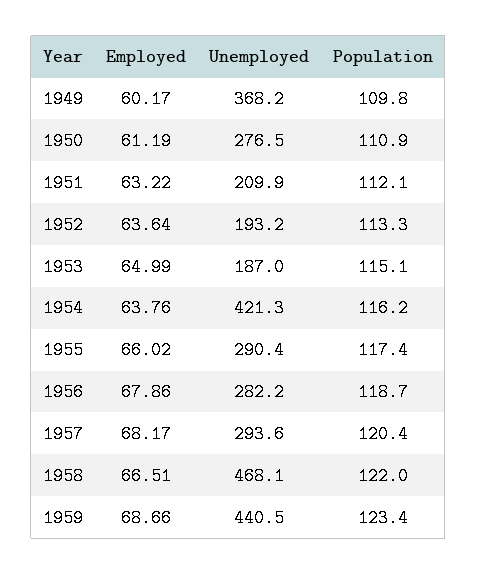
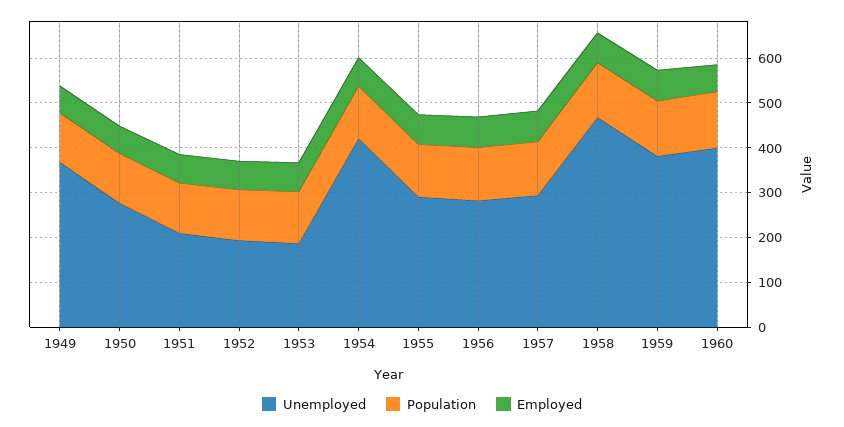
Unemployed, 1959: 440.5 -> 380
Unemployed, 1960: none -> 400
Population, 1960: none -> 120
Employed, 1960: none -> 60

